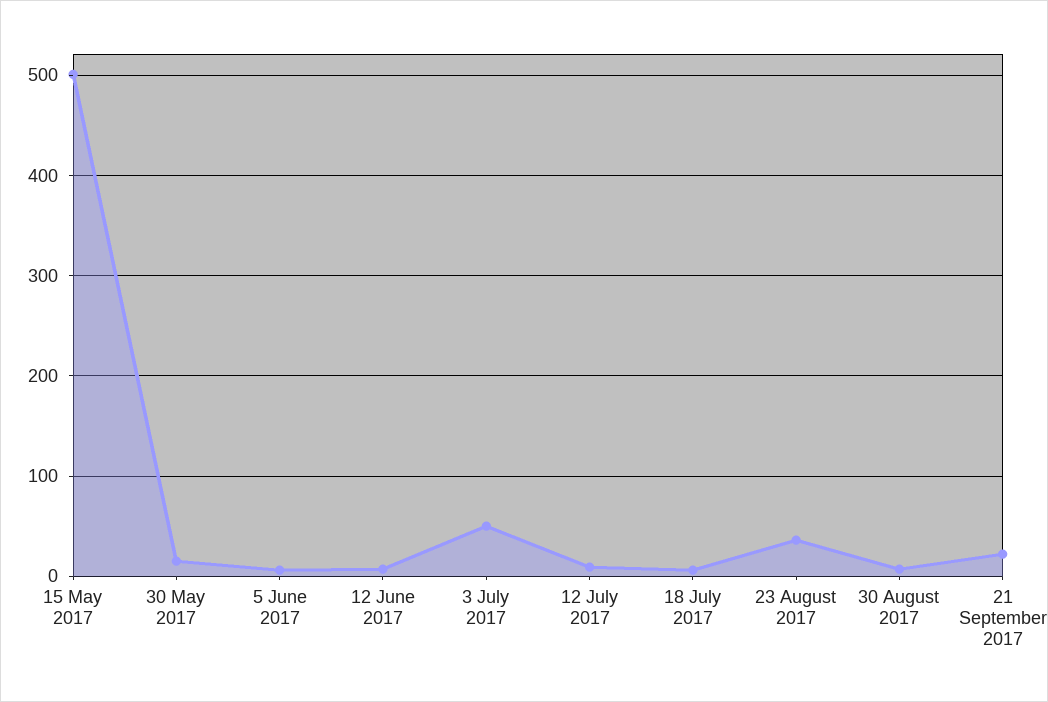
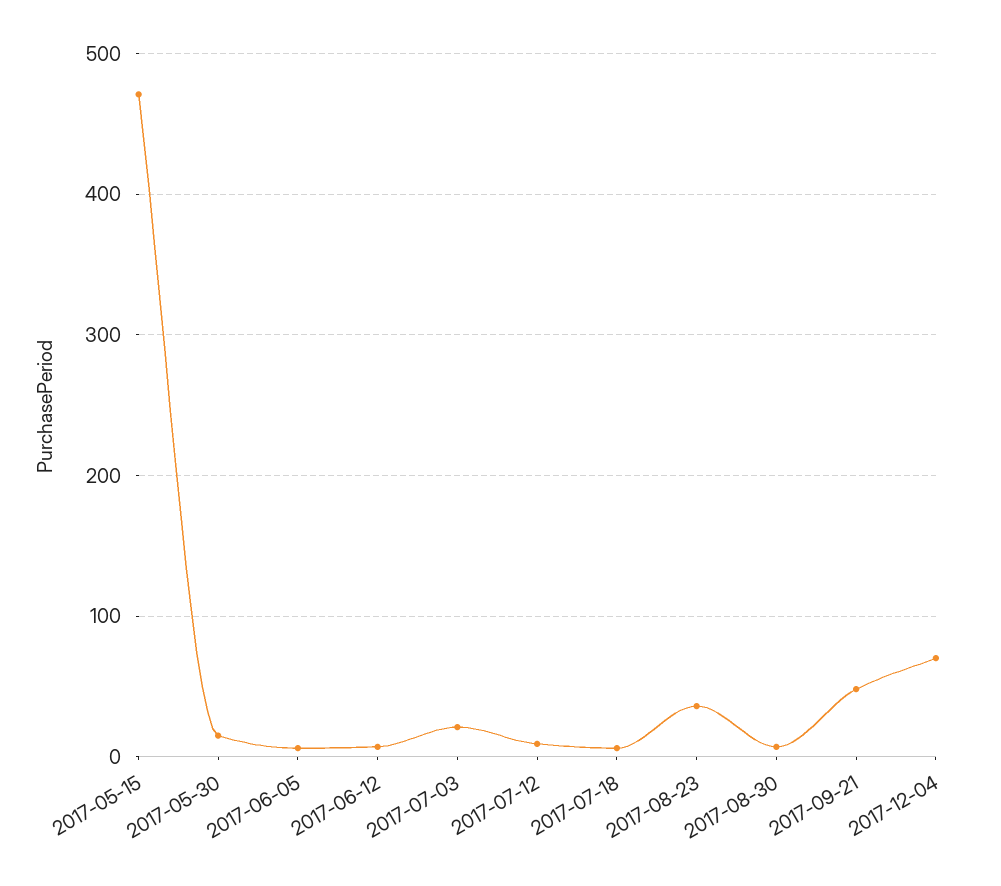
15 May 2017: 500 -> 470
3 July 2017: 50 -> 20
21 September 2017: 20 -> 50
2017-12-04: none -> 70

